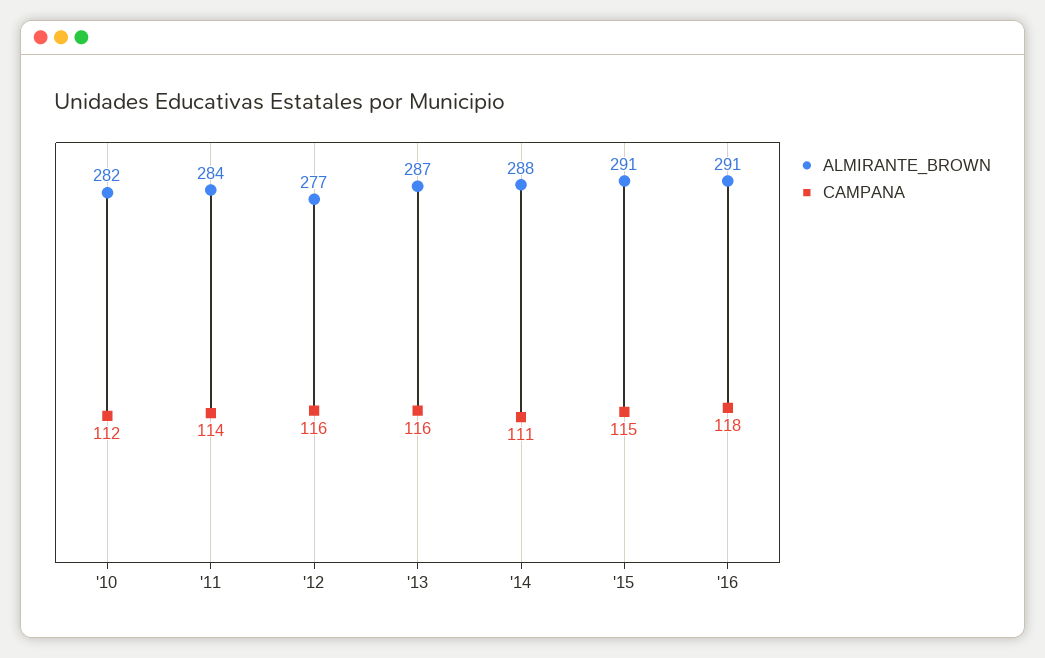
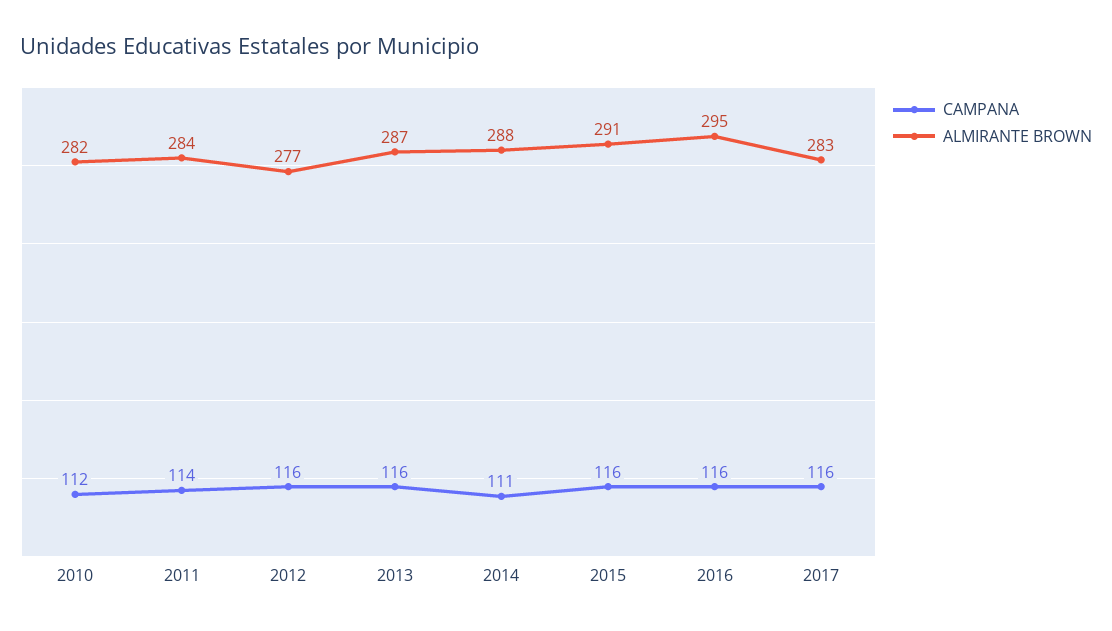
CAMPANA, '15: 115 -> 116
ALMIRANTE_BROWN, '16: 291 -> 295
CAMPANA, '16: 118 -> 116
CAMPANA, 2017: none -> 116
ALMIRANTE_BROWN, 2017: none -> 283

